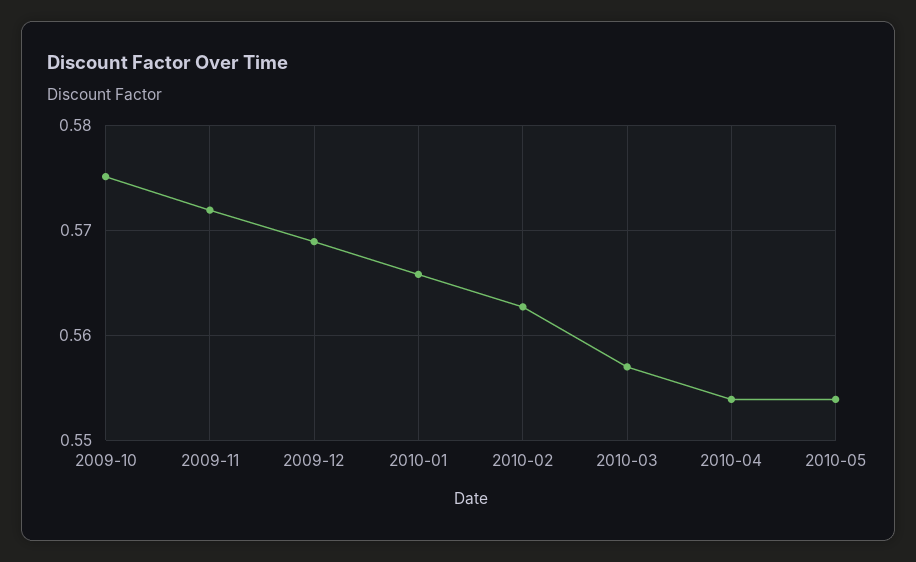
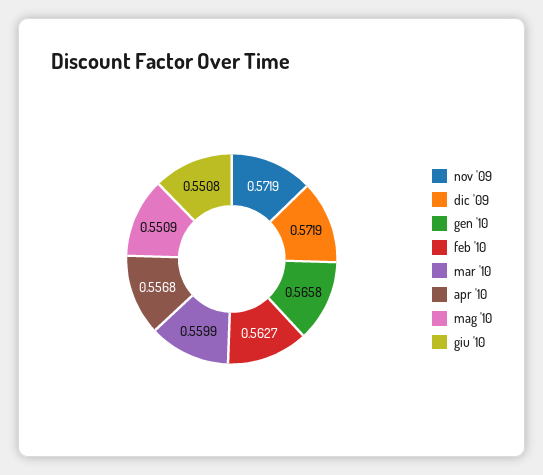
2009-10: 0.575 -> none
2009-12: 0.569 -> 0.5719
2010-03: 0.557 -> 0.5599
2010-04: 0.554 -> 0.5568
2010-05: 0.554 -> 0.5509
giu '10: none -> 0.5508

